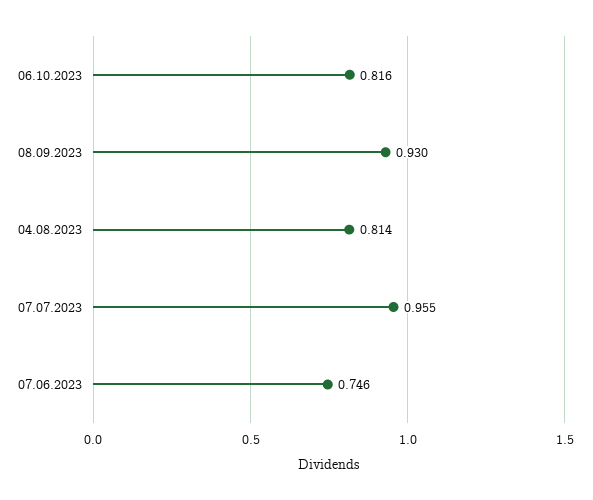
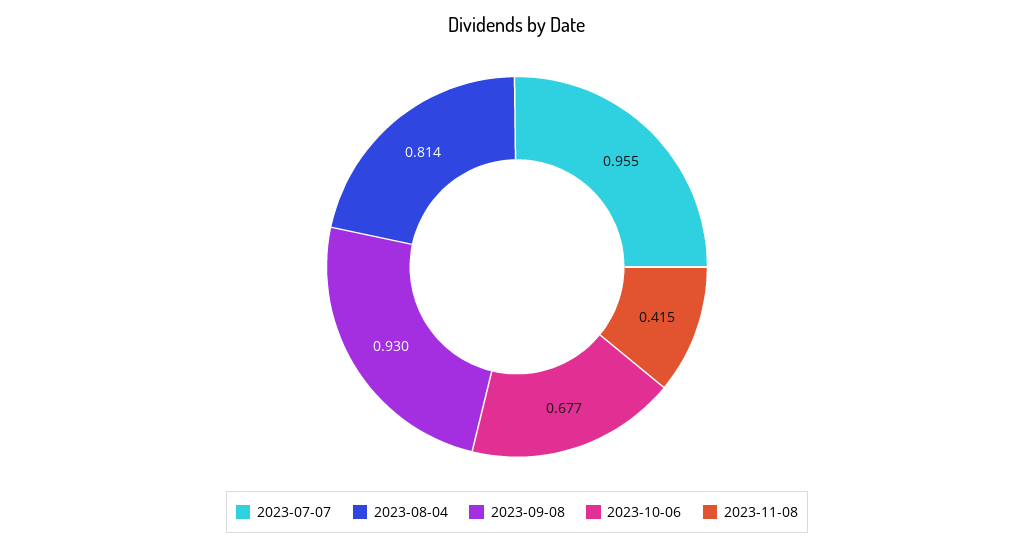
06.10.2023: 0.816 -> 0.677
07.06.2023: 0.746 -> none
2023-11-08: none -> 0.415

